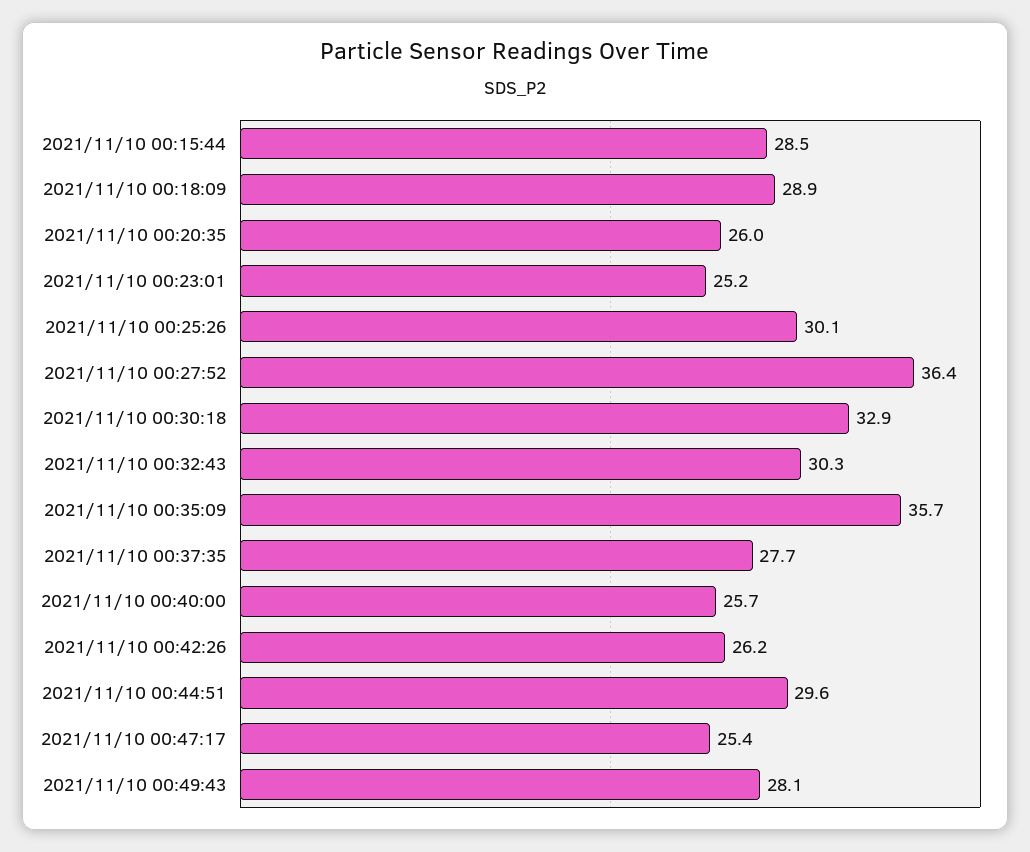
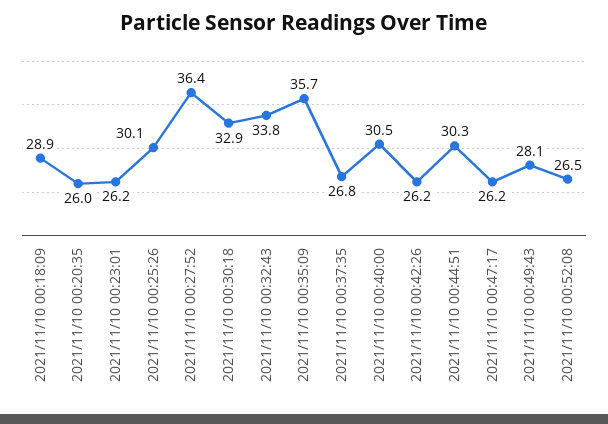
2021/11/10 00:15:44: 28.5 -> none
2021/11/10 00:23:01: 25.2 -> 26.2
2021/11/10 00:32:43: 30.3 -> 33.8
2021/11/10 00:37:35: 27.7 -> 26.8
2021/11/10 00:40:00: 25.7 -> 30.5
2021/11/10 00:44:51: 29.6 -> 30.3
2021/11/10 00:47:17: 25.4 -> 26.2
2021/11/10 00:52:08: none -> 26.5

